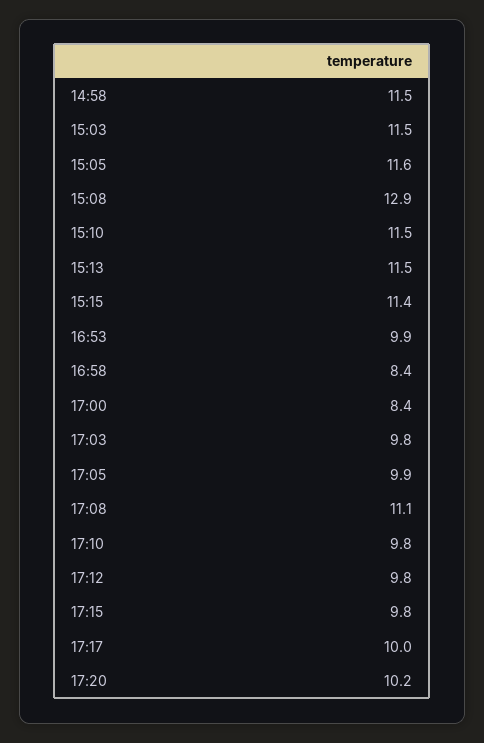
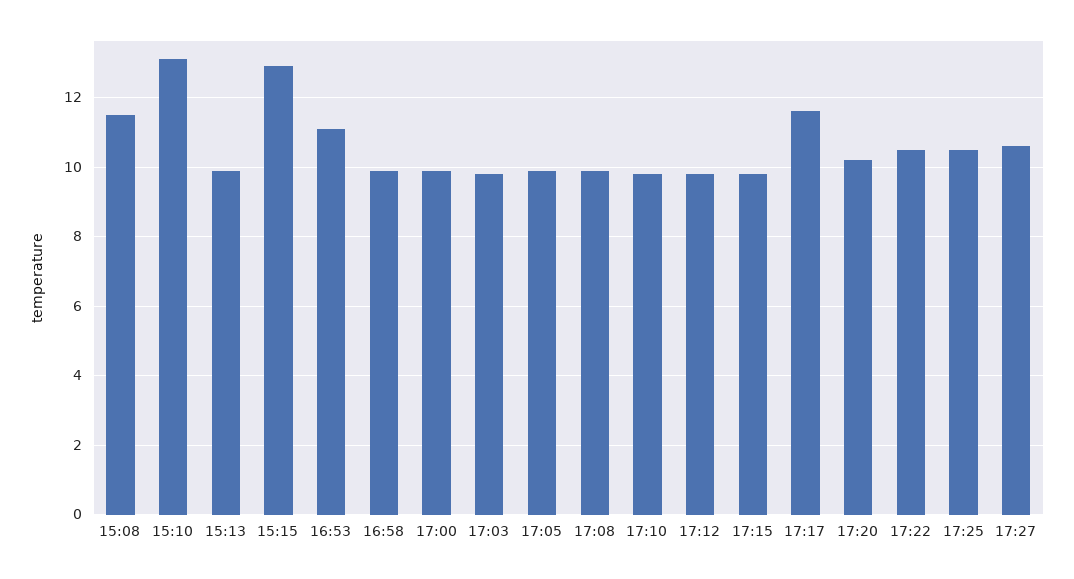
14:58: 11.5 -> none
15:03: 11.5 -> none
15:05: 11.6 -> none
15:08: 12.9 -> 11.5
15:10: 11.5 -> 13
15:13: 11.5 -> 10
15:15: 11.4 -> 13
16:53: 9.9 -> 11
16:58: 8.4 -> 10
17:00: 8.4 -> 10
17:08: 11.1 -> 10
17:17: 10 -> 11.5
17:22: none -> 10.5
17:25: none -> 10.5
17:27: none -> 10.5

